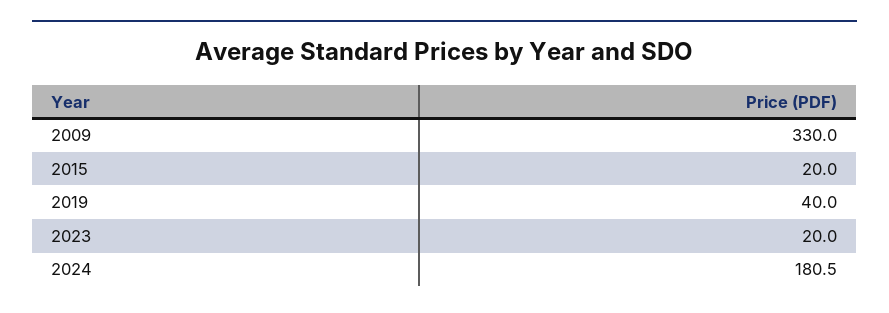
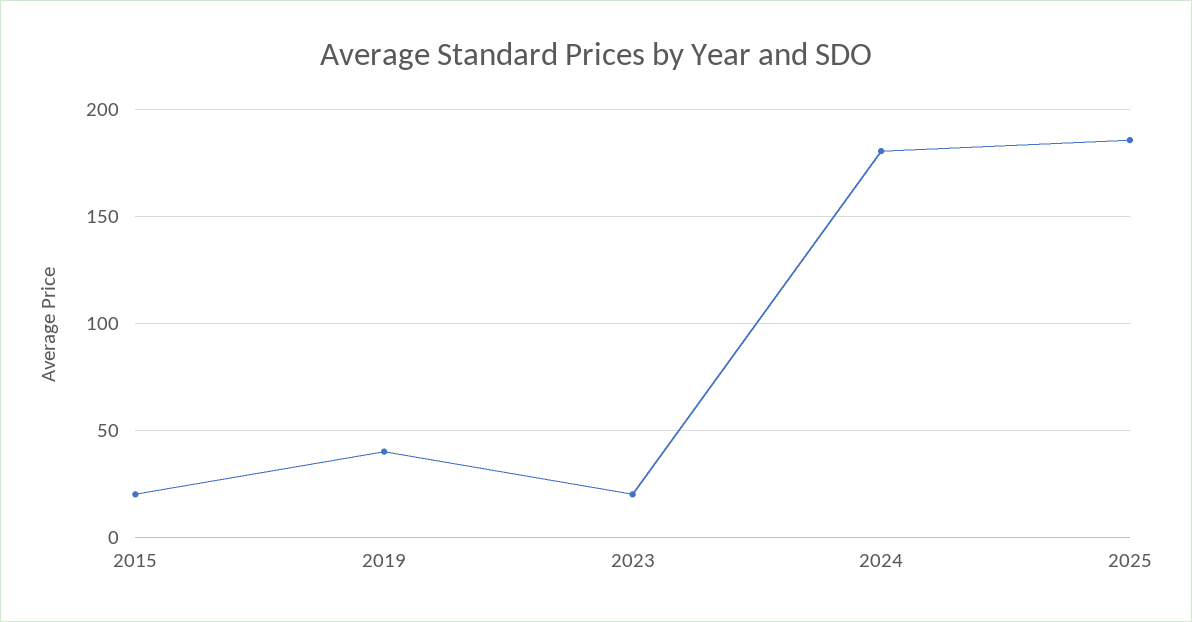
2009: 330 -> none
2025: none -> 185

